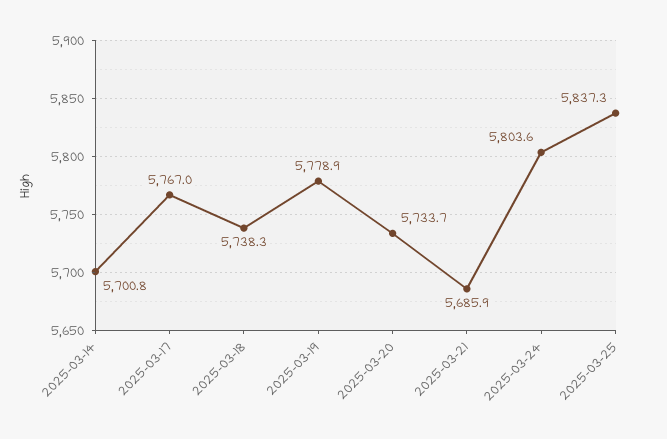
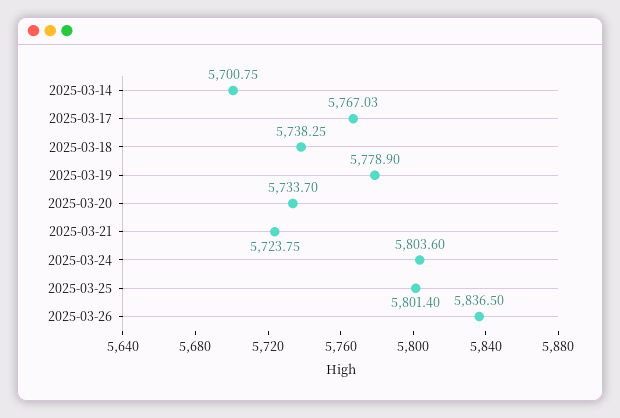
2025-03-21: 5685.9 -> 5723.75
2025-03-25: 5837.3 -> 5801.4
2025-03-26: none -> 5836.5

